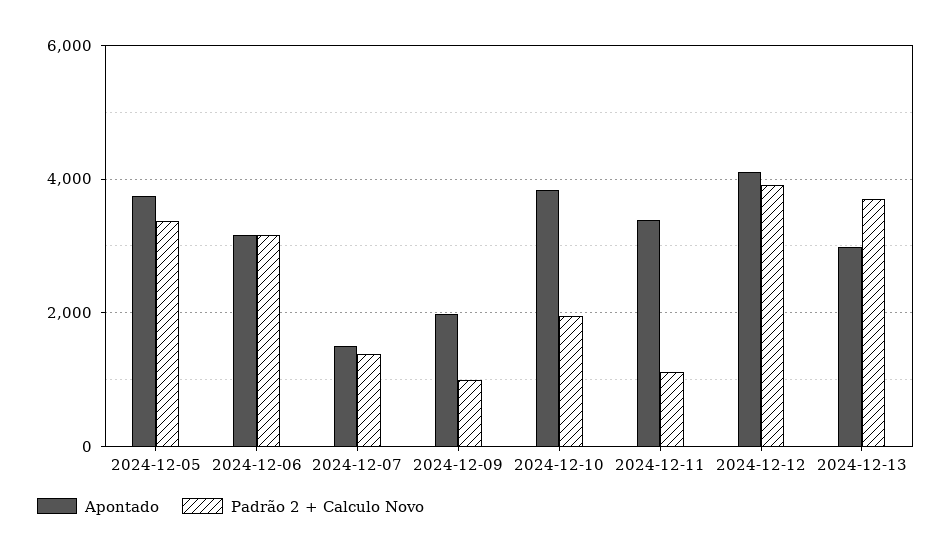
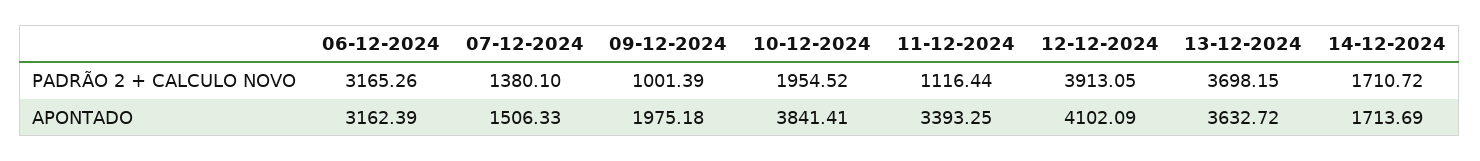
Apontado, 2024-12-05: 3800 -> none
Padrão 2 + Calculo Novo, 2024-12-05: 3400 -> none
Apontado, 2024-12-13: 3000 -> 3632.72
Padrão 2 + Calculo Novo, 14-12-2024: none -> 1710.72
Apontado, 14-12-2024: none -> 1713.69

